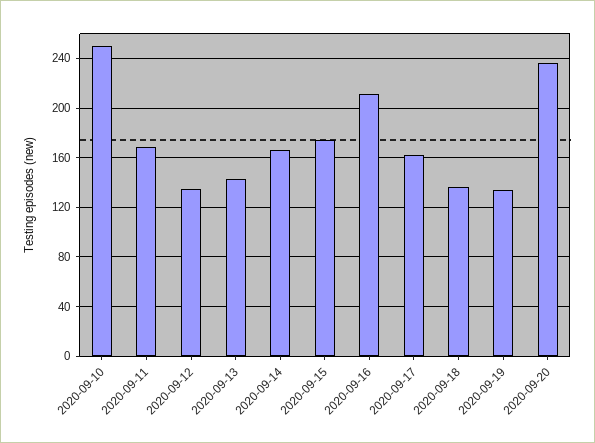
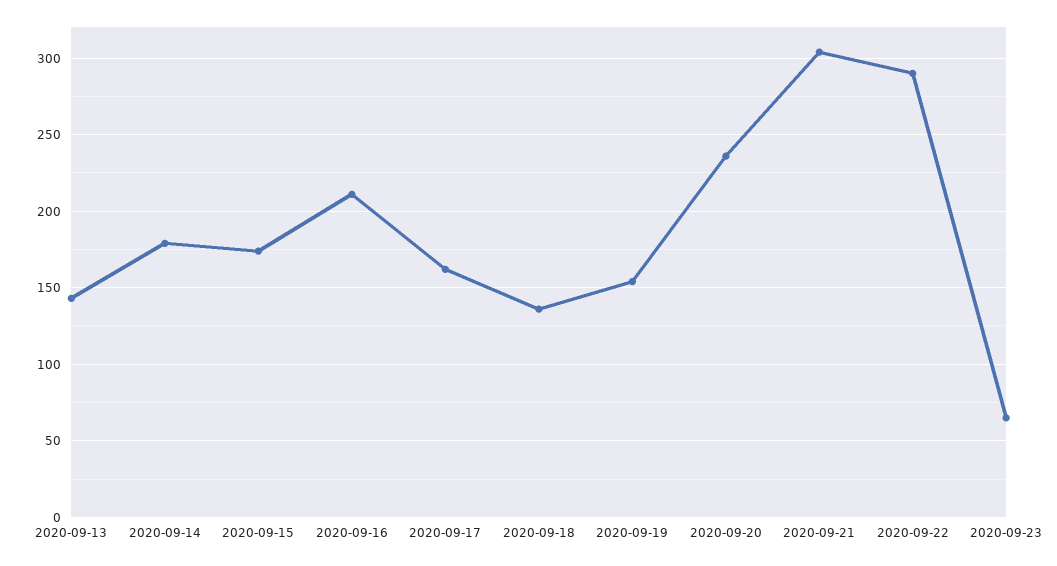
2020-09-10: 250 -> none
2020-09-11: 170 -> none
2020-09-12: 135 -> none
2020-09-14: 165 -> 180
2020-09-19: 135 -> 155
2020-09-21: none -> 305
2020-09-22: none -> 290
2020-09-23: none -> 65

